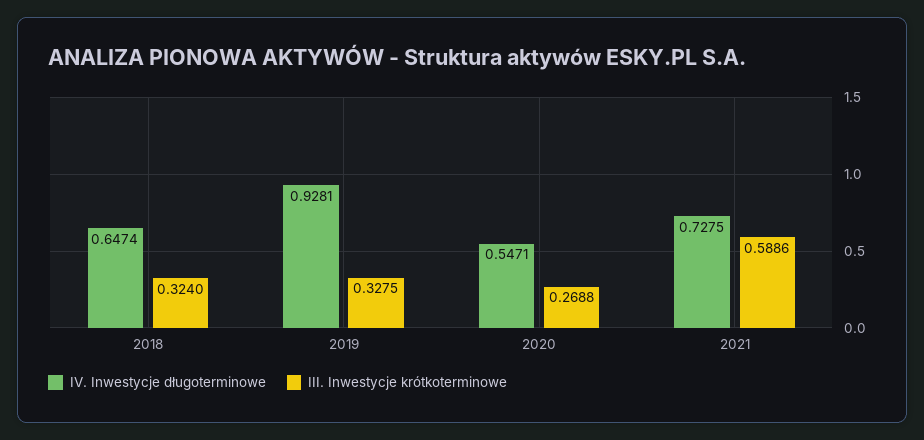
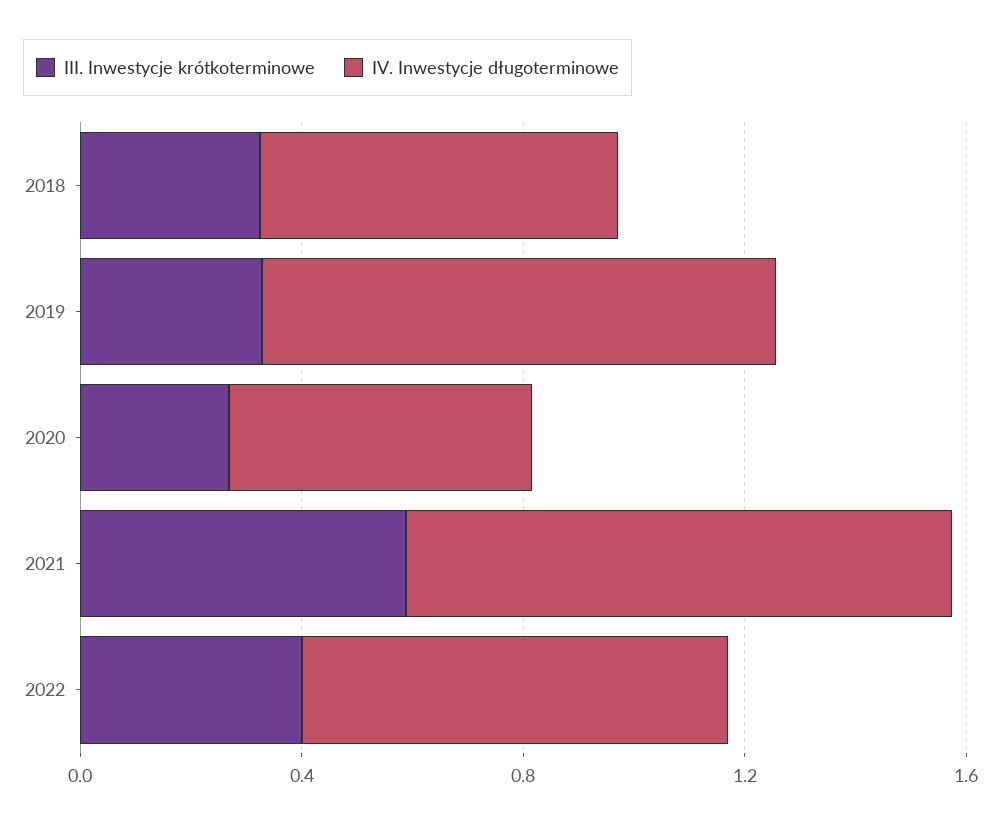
IV. Inwestycje długoterminowe, 2021: 0.7275 -> 1
III. Inwestycje krótkoterminowe, 2022: none -> 0.4
IV. Inwestycje długoterminowe, 2022: none -> 0.8

